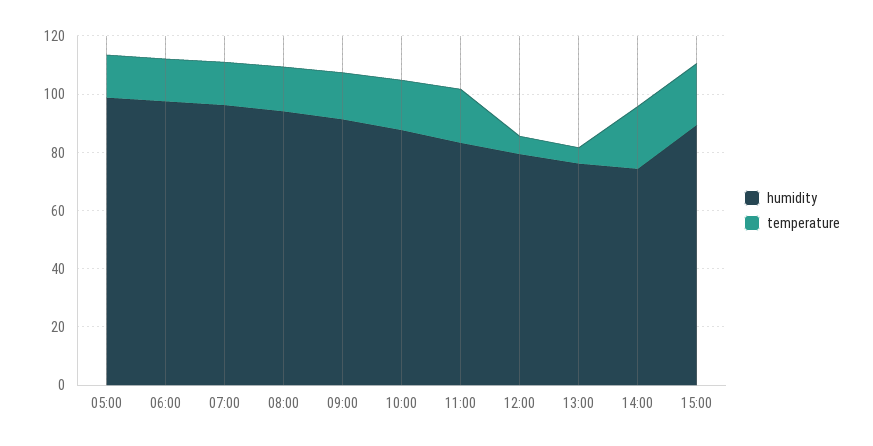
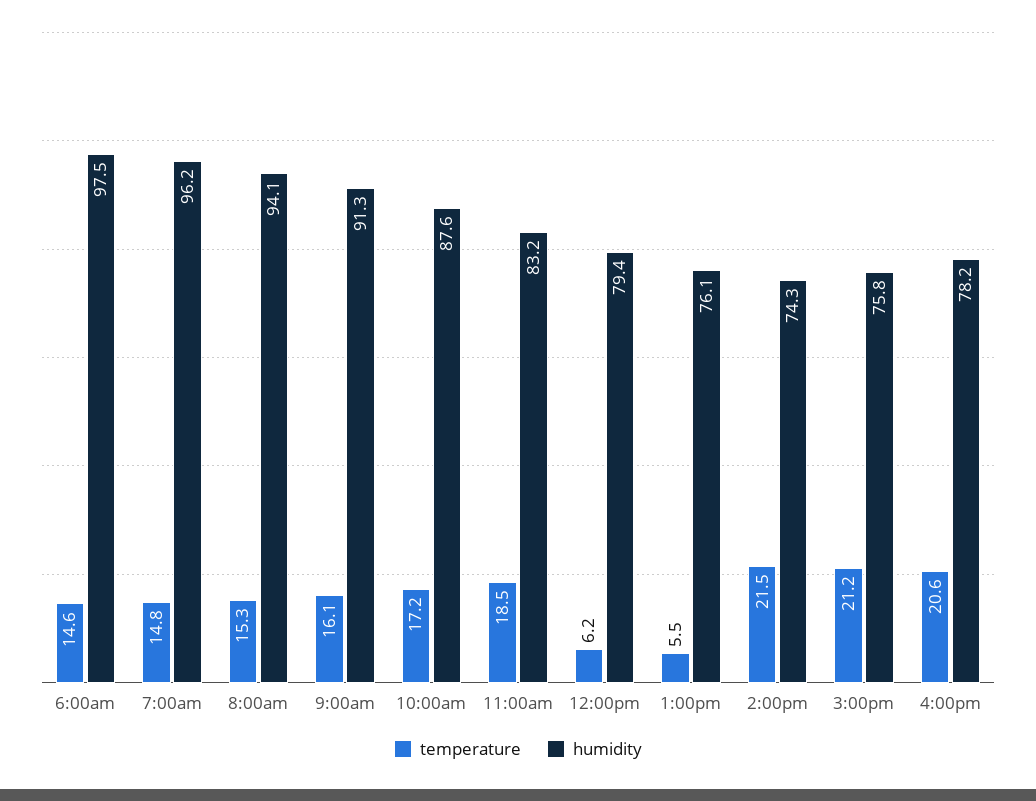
humidity, 05:00: 100 -> none
temperature, 05:00: 15 -> none
humidity, 15:00: 90 -> 75.8
temperature, 4:00pm: none -> 20.6
humidity, 4:00pm: none -> 78.2

